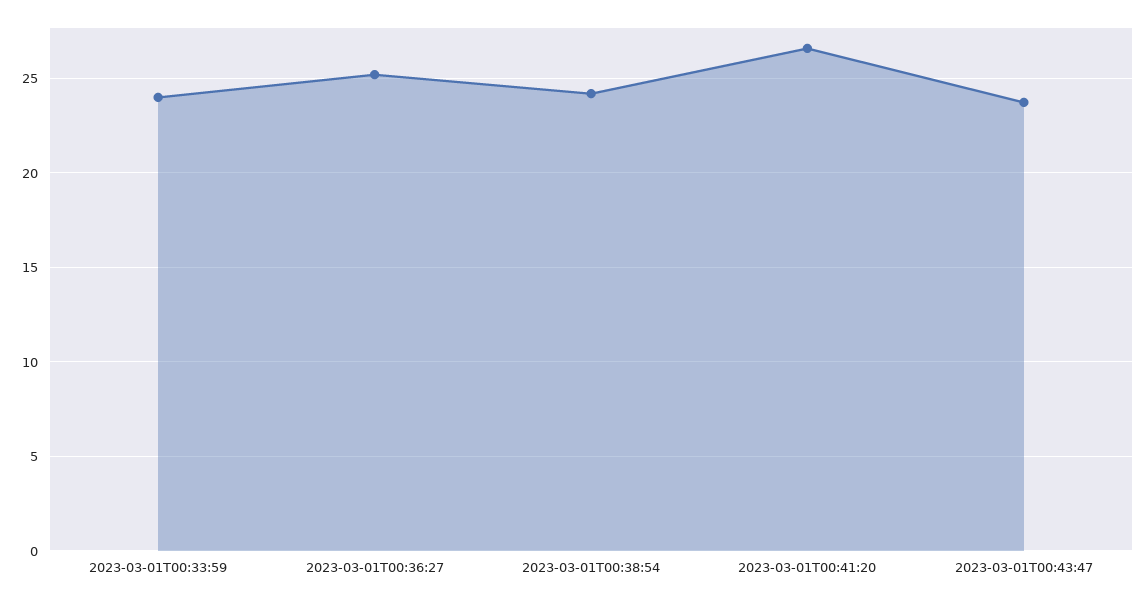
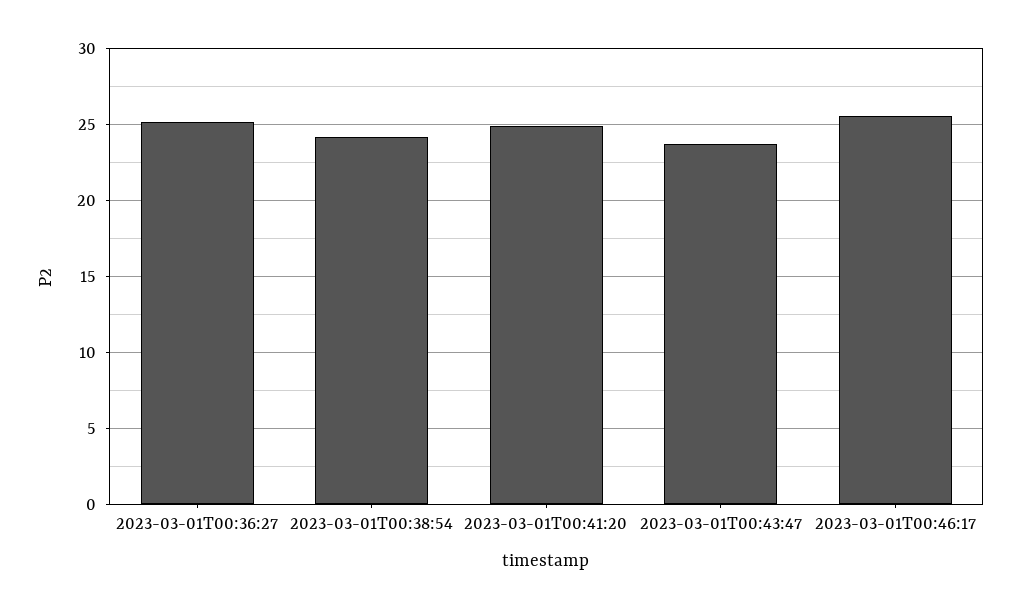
2023-03-01T00:33:59: 24 -> none
2023-03-01T00:41:20: 26.5 -> 25
2023-03-01T00:46:17: none -> 25.5

